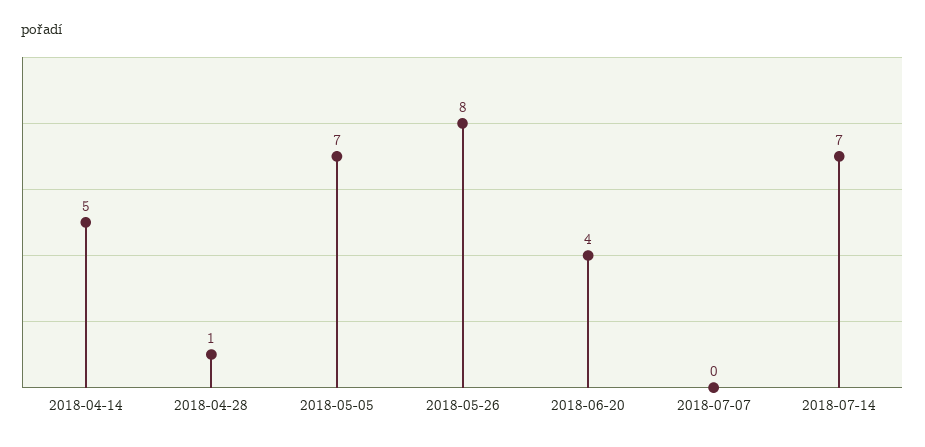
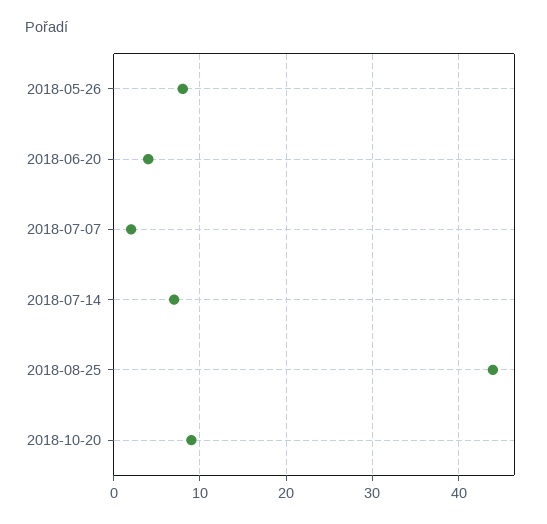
2018-04-14: 5 -> none
2018-04-28: 1 -> none
2018-05-05: 7 -> none
2018-07-07: 0 -> 2
2018-08-25: none -> 44
2018-10-20: none -> 9

